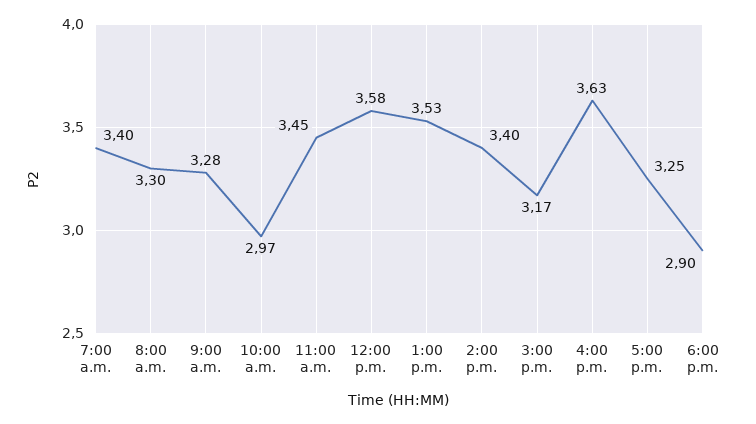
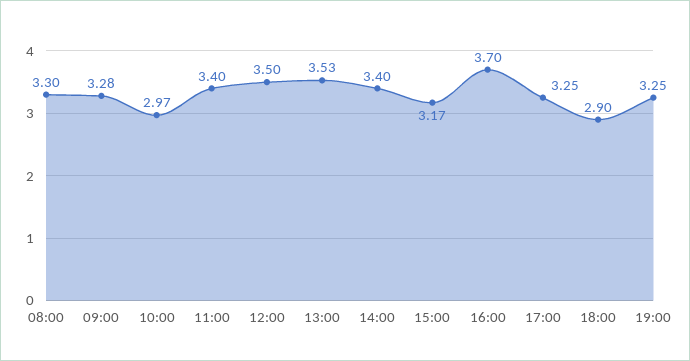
7:00 a.m.: 3.4 -> none
11:00 a.m.: 3.45 -> 3.4
12:00 p.m.: 3.58 -> 3.5
4:00 p.m.: 3.63 -> 3.7
19:00: none -> 3.25

